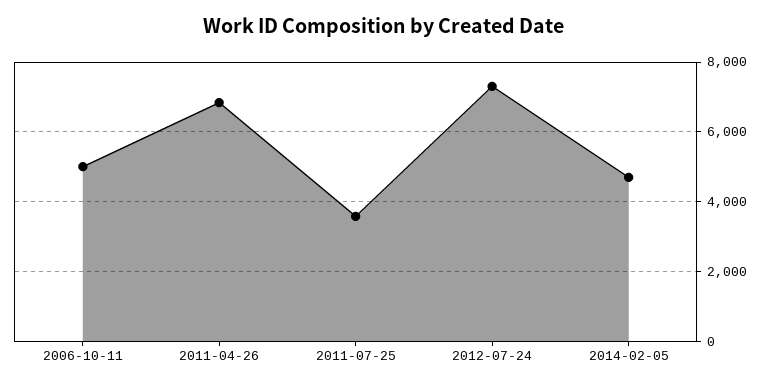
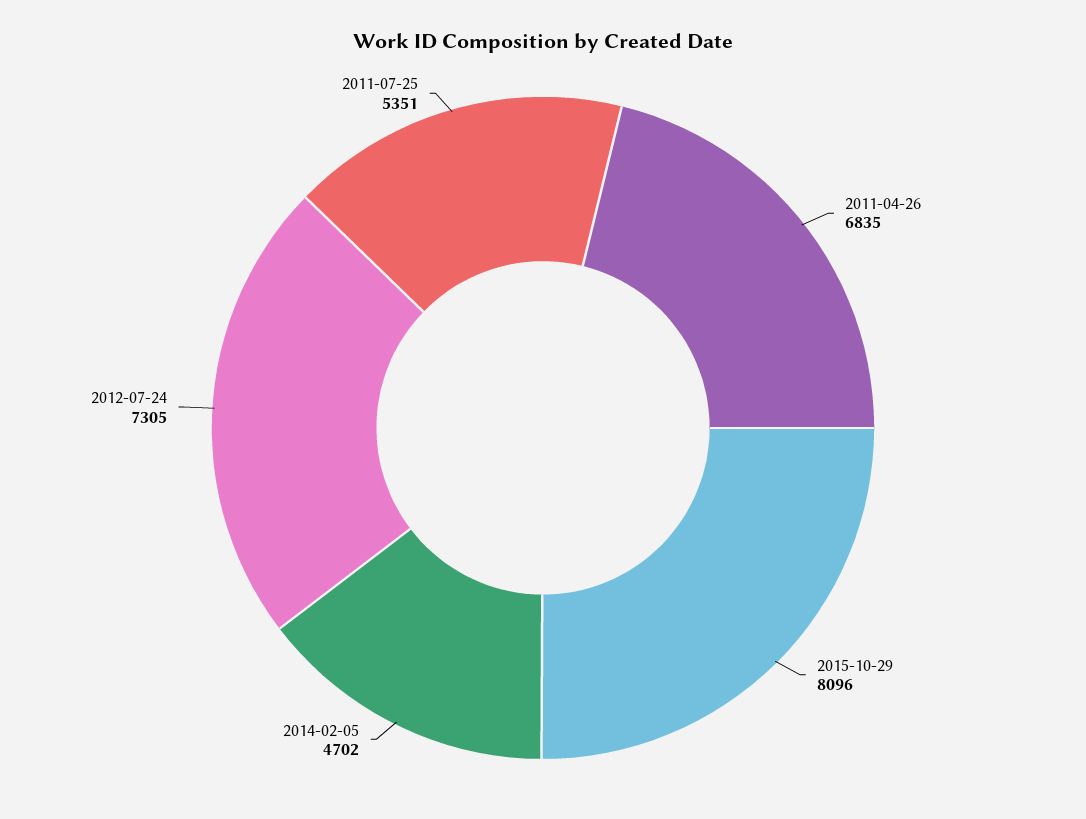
2006-10-11: 5000 -> none
2011-07-25: 3600 -> 5351
2015-10-29: none -> 8096

